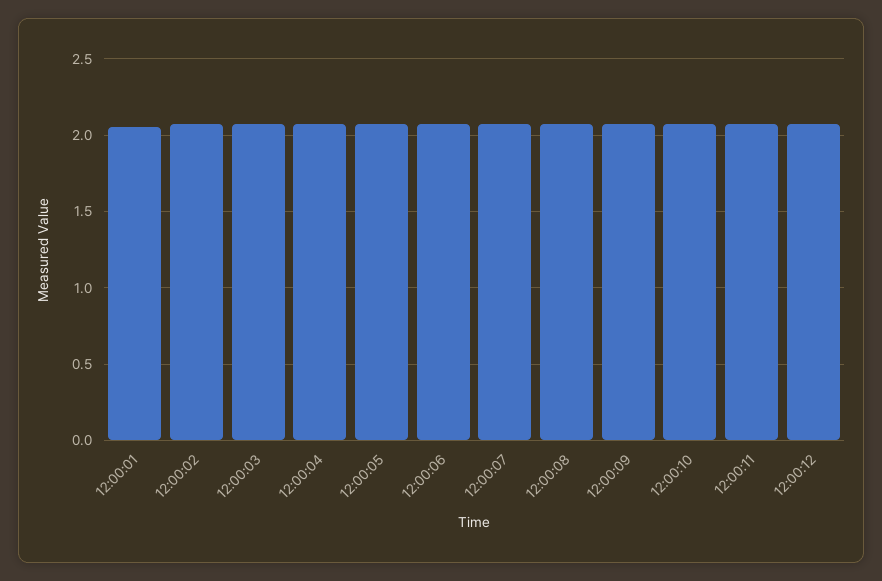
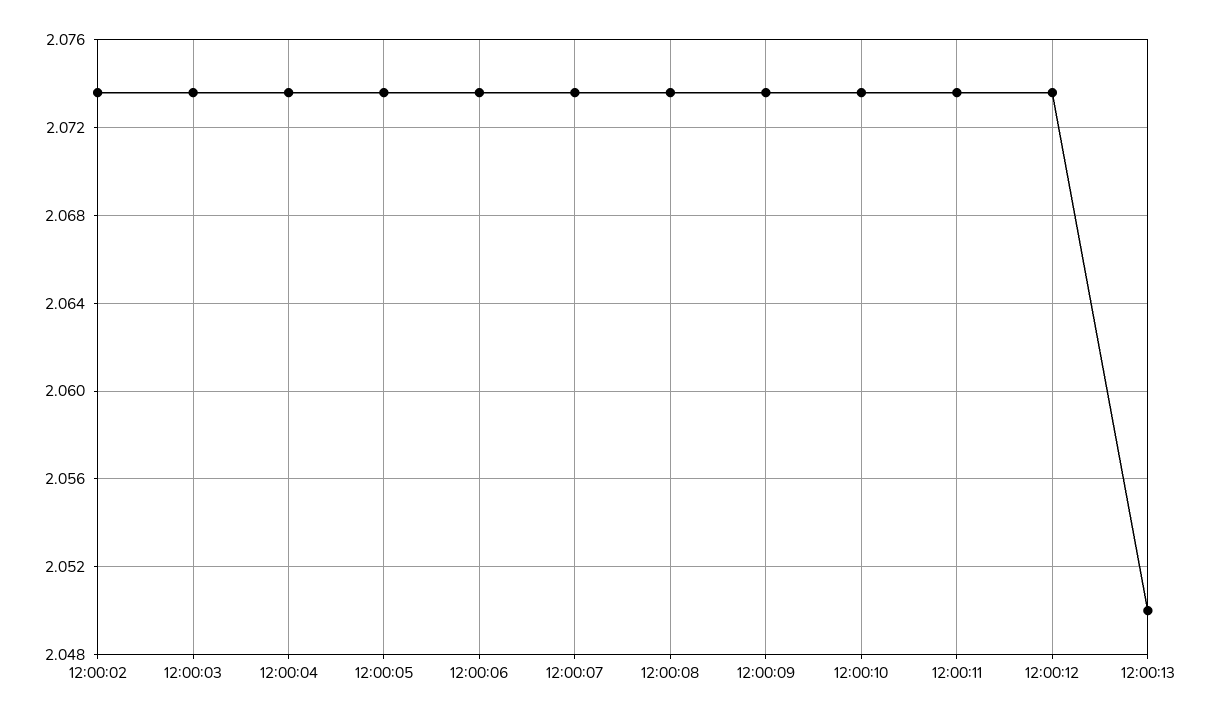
12:00:01: 2.05 -> none
12:00:13: none -> 2.05

